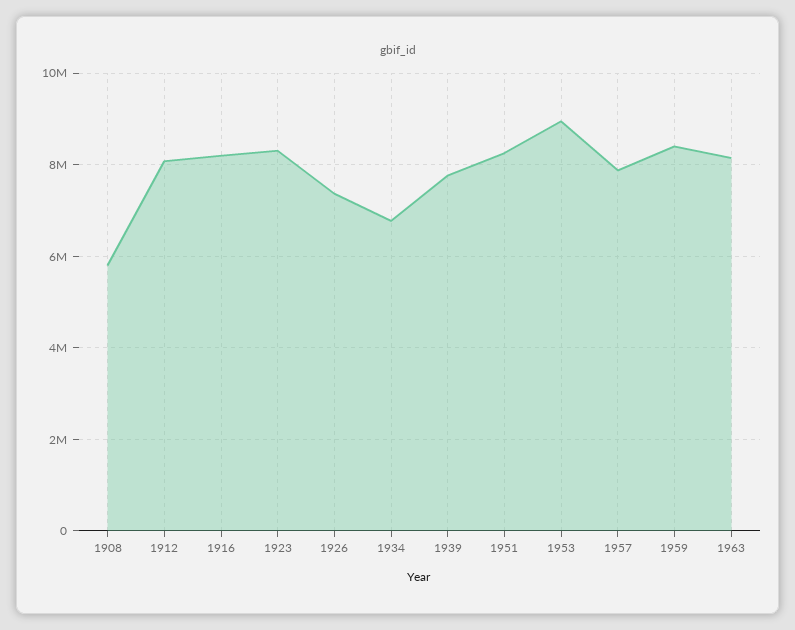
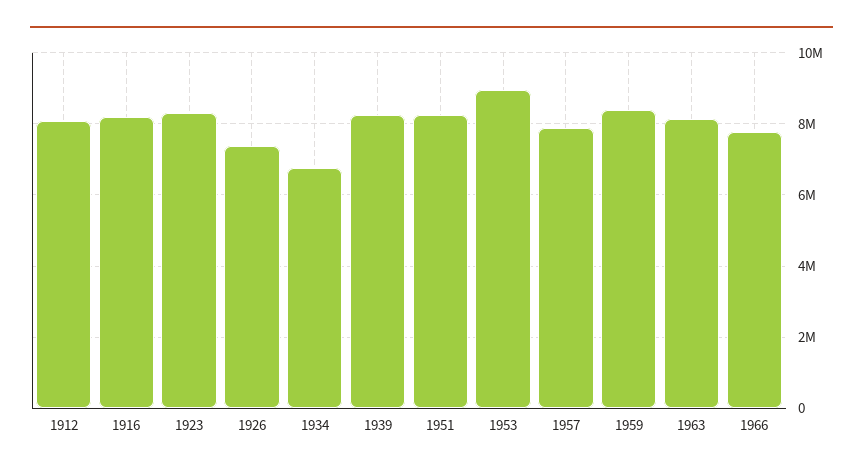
1908: 5800000 -> none
1939: 7800000 -> 8200000
1966: none -> 7800000

